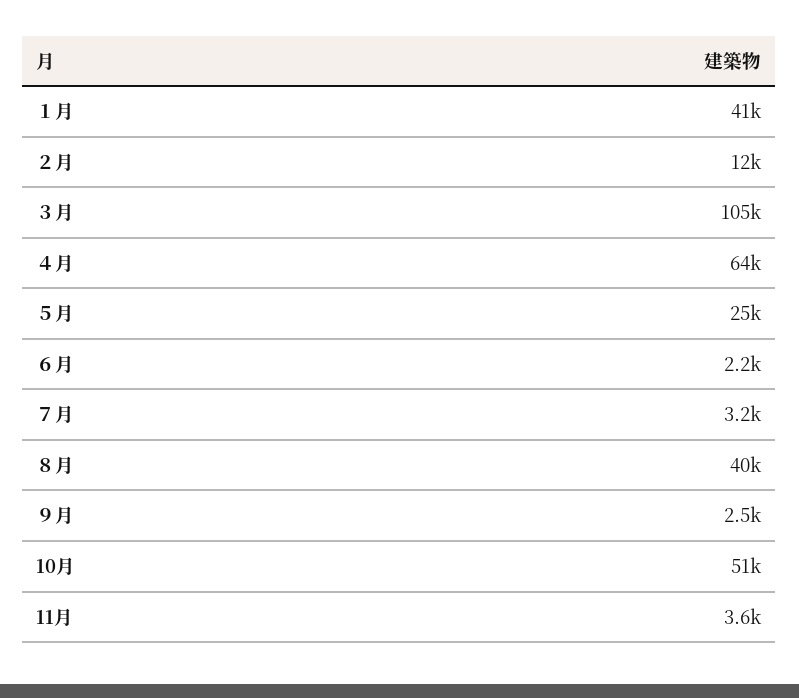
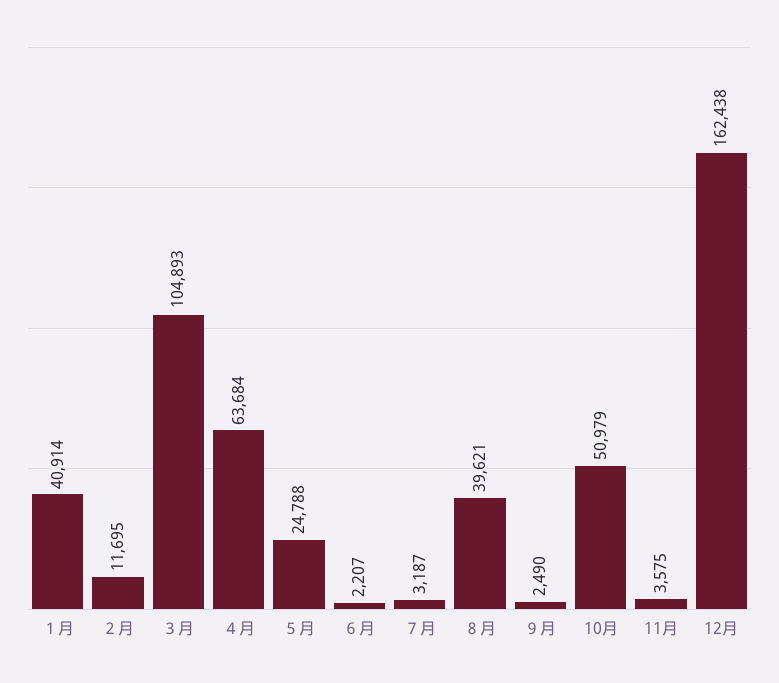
12月: none -> 162438

